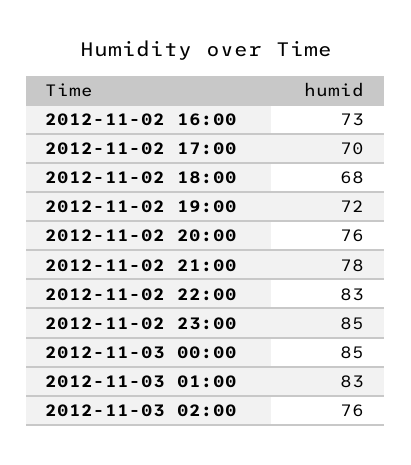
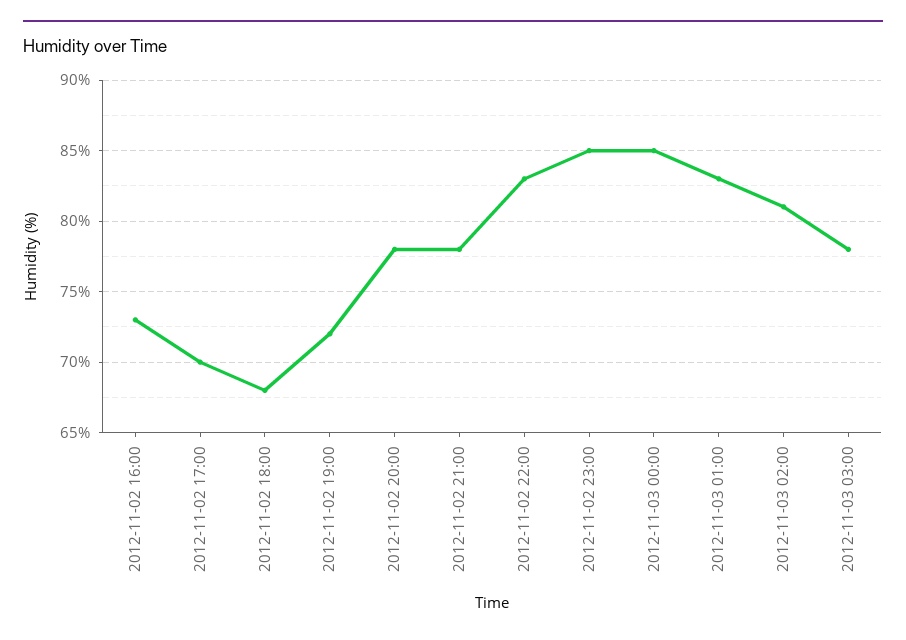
2012-11-02 20:00: 76 -> 78
2012-11-03 02:00: 76 -> 81
2012-11-03 03:00: none -> 78

